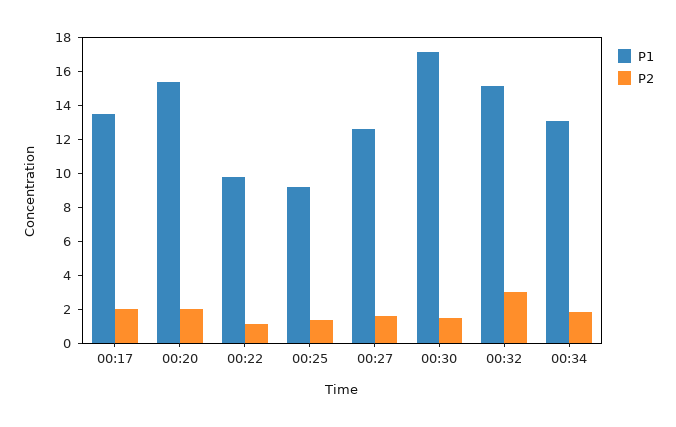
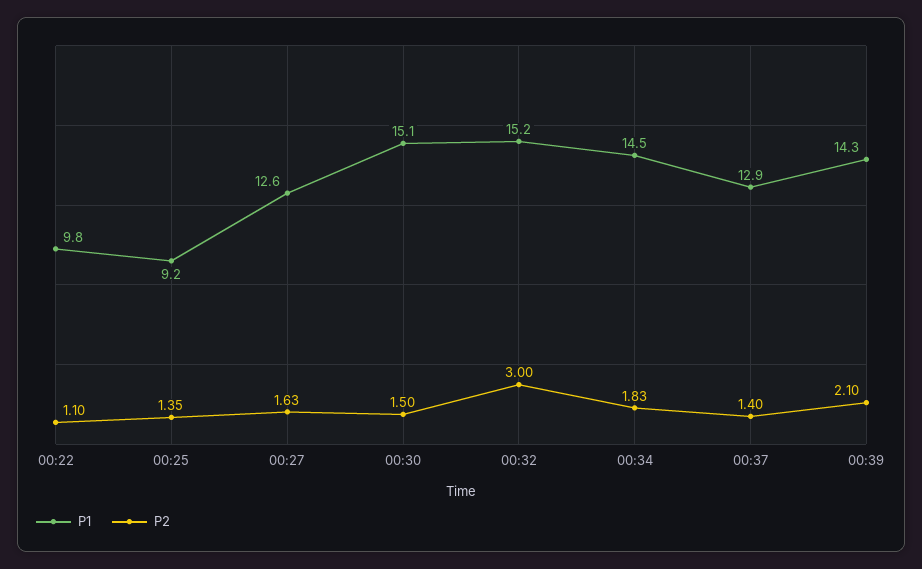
P1, 00:17: 13.5 -> none
P2, 00:17: 2 -> none
P1, 00:20: 15.5 -> none
P2, 00:20: 2 -> none
P1, 00:30: 17 -> 15.1
P1, 00:34: 13 -> 14.5
P1, 00:37: none -> 12.9
P2, 00:37: none -> 1.4
P1, 00:39: none -> 14.3
P2, 00:39: none -> 2.1

